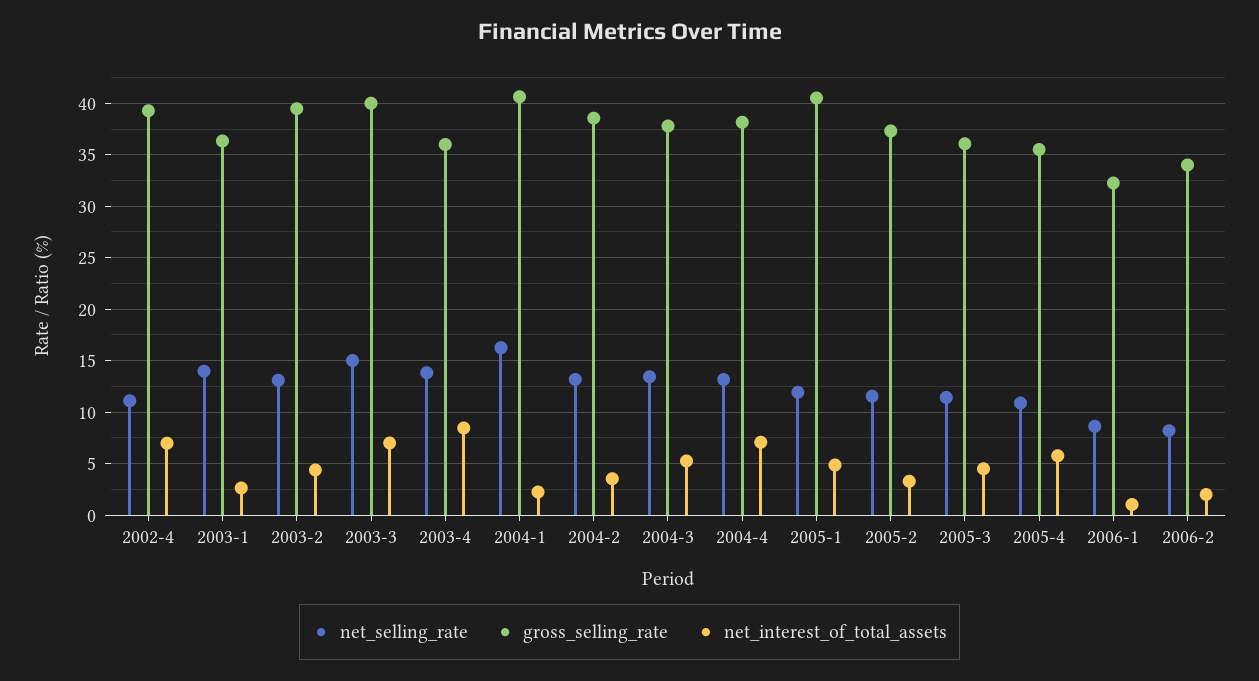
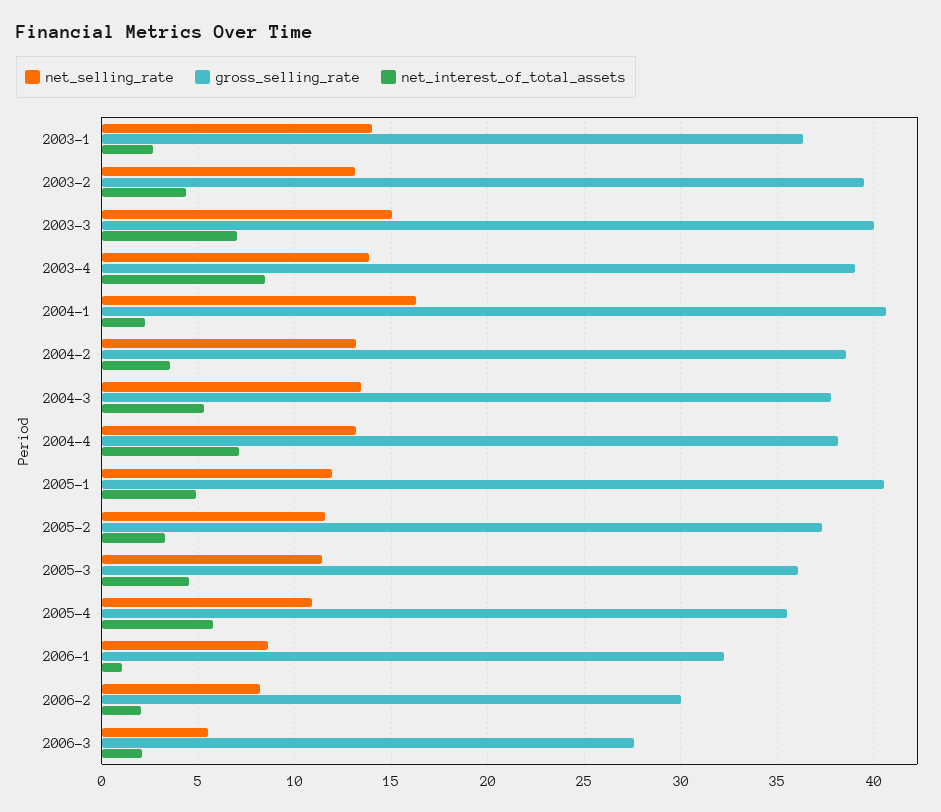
net_selling_rate, 2002-4: 11 -> none
gross_selling_rate, 2002-4: 39 -> none
net_interest_of_total_assets, 2002-4: 7 -> none
gross_selling_rate, 2003-4: 36 -> 39
gross_selling_rate, 2006-2: 34 -> 30
net_selling_rate, 2006-3: none -> 5.5
gross_selling_rate, 2006-3: none -> 27.5
net_interest_of_total_assets, 2006-3: none -> 2

